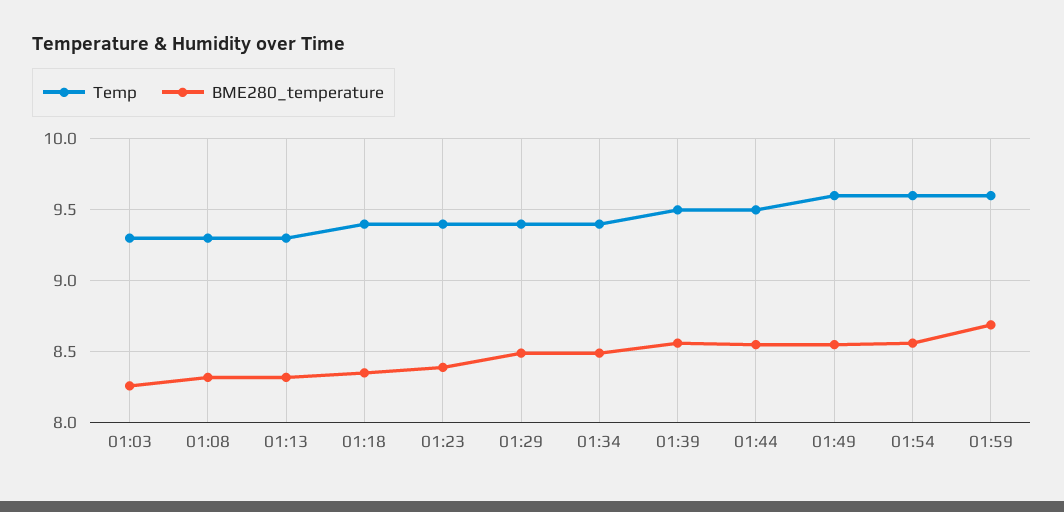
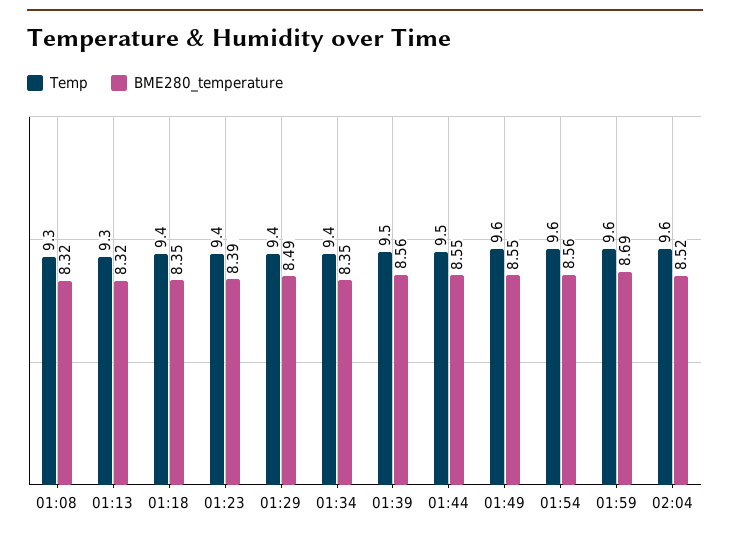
Temp, 01:03: 9.3 -> none
BME280_temperature, 01:03: 8.25 -> none
BME280_temperature, 01:34: 8.5 -> 8.35
Temp, 02:04: none -> 9.6
BME280_temperature, 02:04: none -> 8.52

